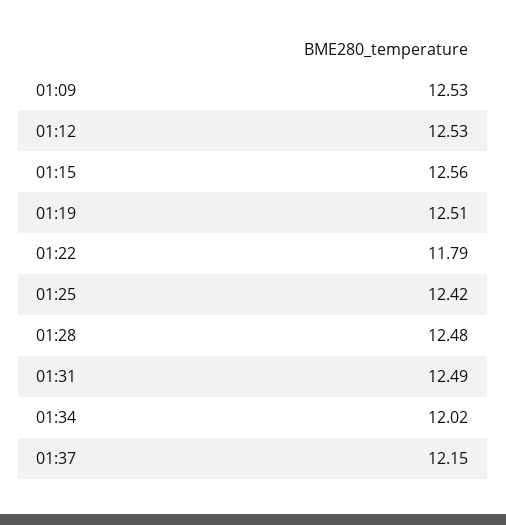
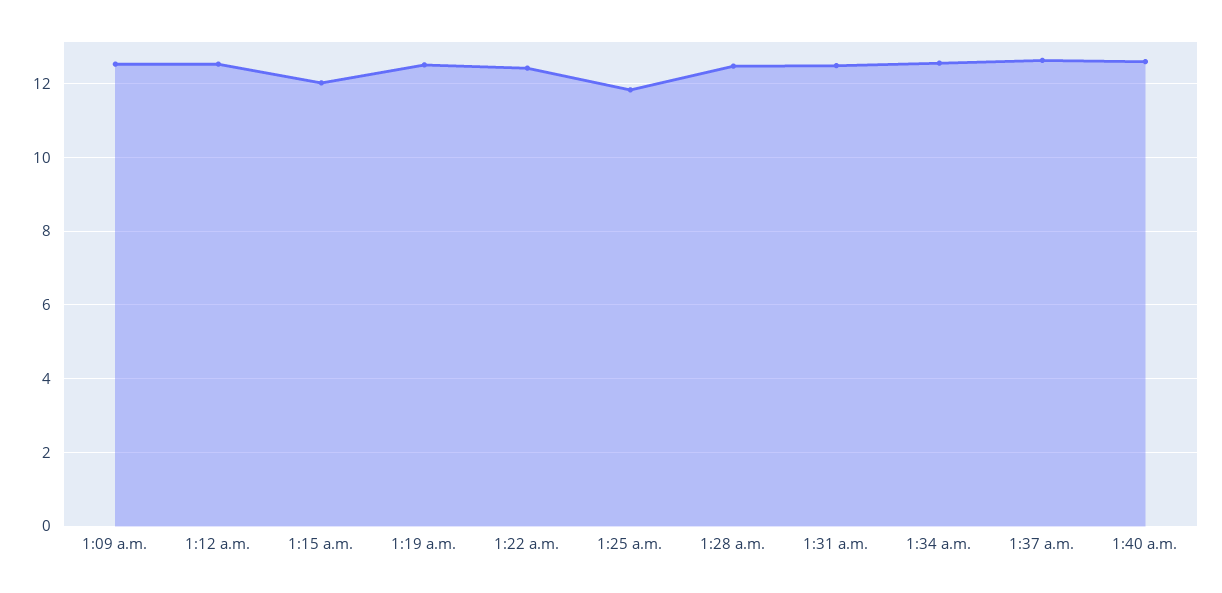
01:15: 12.56 -> 12
01:22: 11.79 -> 12.4
01:25: 12.42 -> 11.8
01:34: 12.02 -> 12.6
01:37: 12.15 -> 12.6
1:40 a.m.: none -> 12.6

